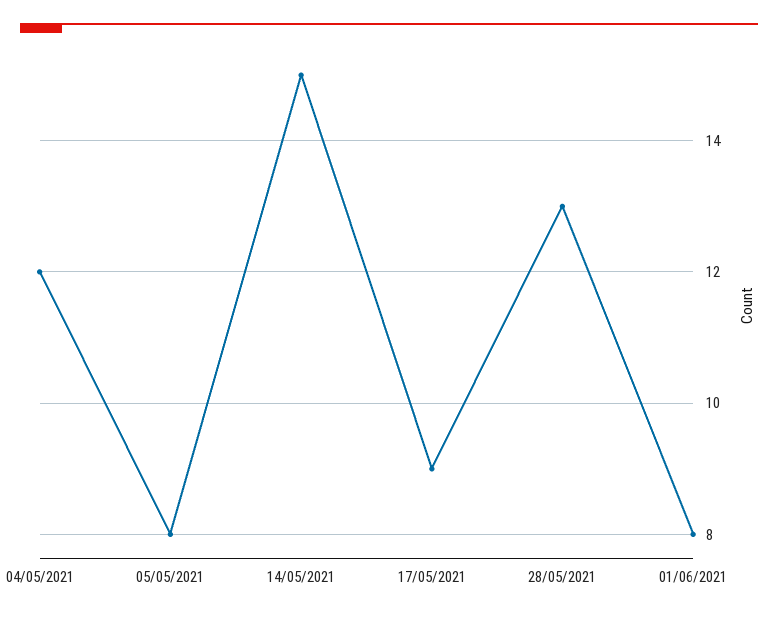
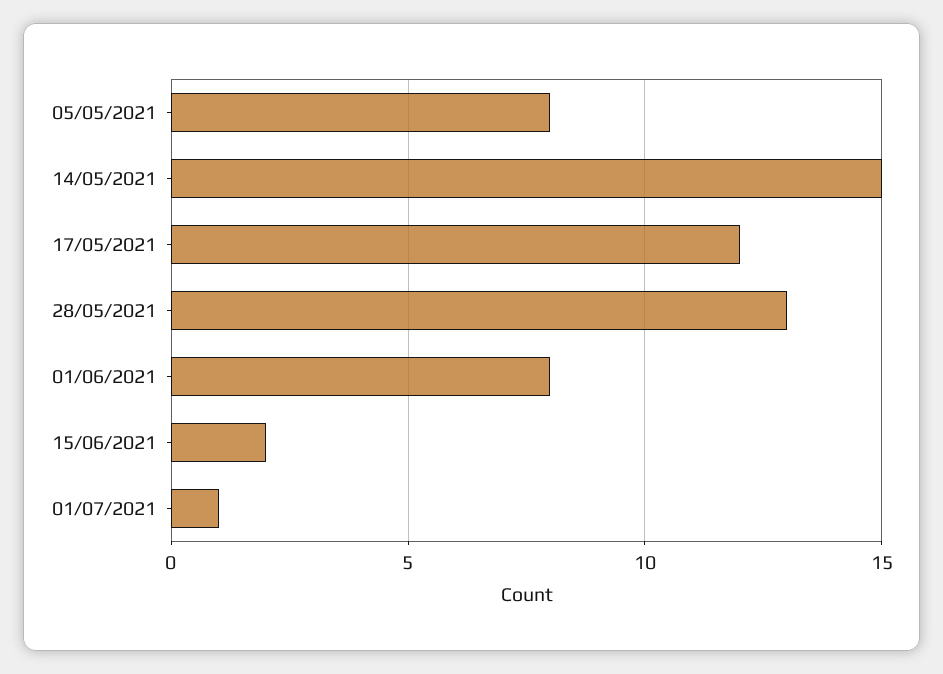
04/05/2021: 12 -> none
17/05/2021: 9 -> 12
15/06/2021: none -> 2
01/07/2021: none -> 1

